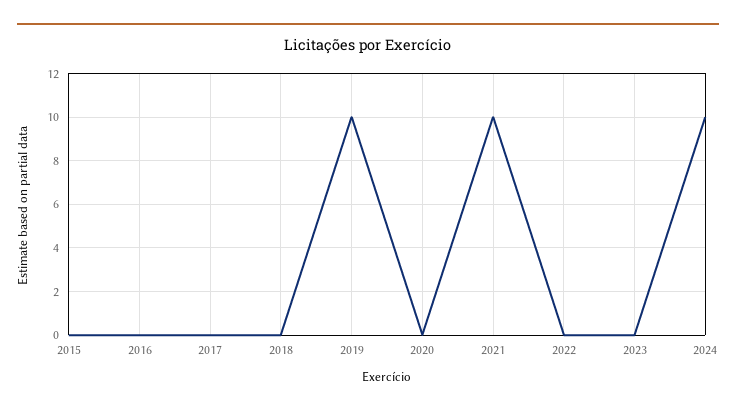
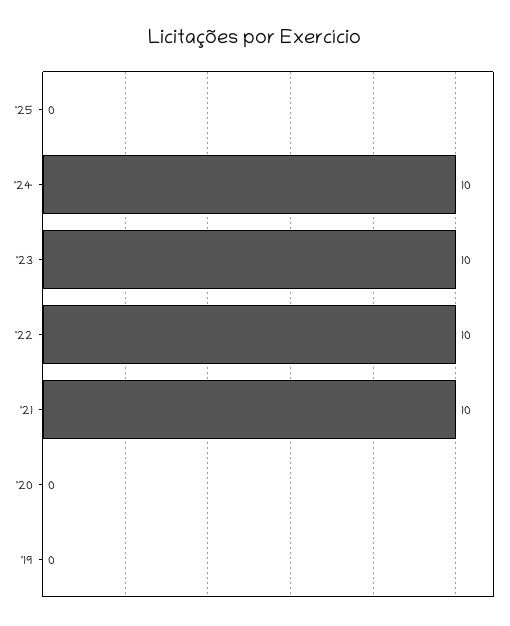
2015: 0 -> none
2016: 0 -> none
2017: 0 -> none
2018: 0 -> none
2019: 10 -> 0
2022: 0 -> 10
2023: 0 -> 10
'25: none -> 0

